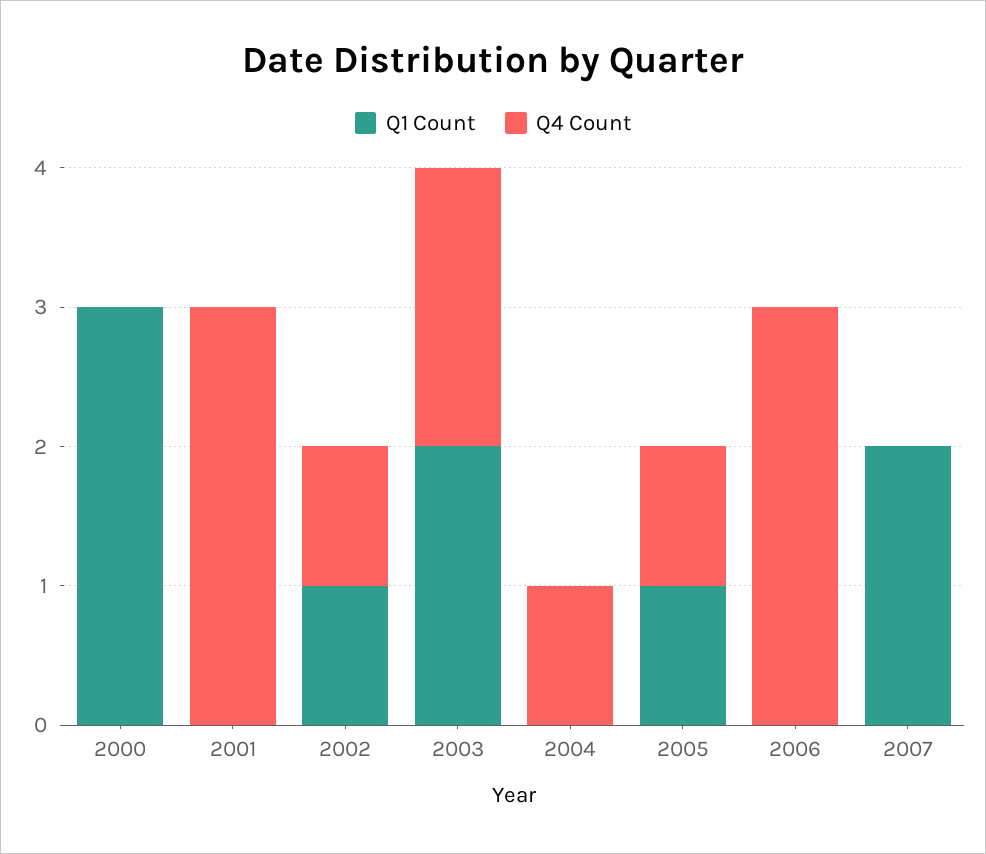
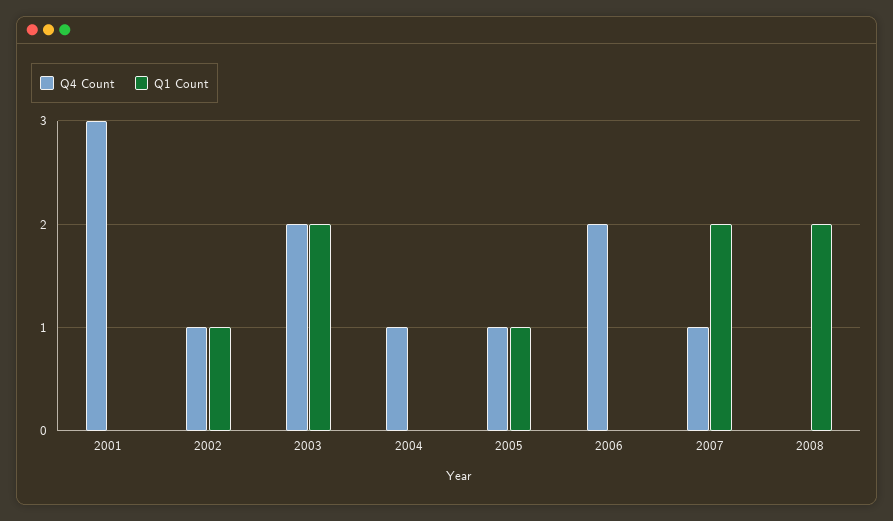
Q1 Count, 2000: 3 -> none
Q4 Count, 2000: 0 -> none
Q4 Count, 2006: 3 -> 2
Q4 Count, 2007: 0 -> 1
Q4 Count, 2008: none -> 0
Q1 Count, 2008: none -> 2

